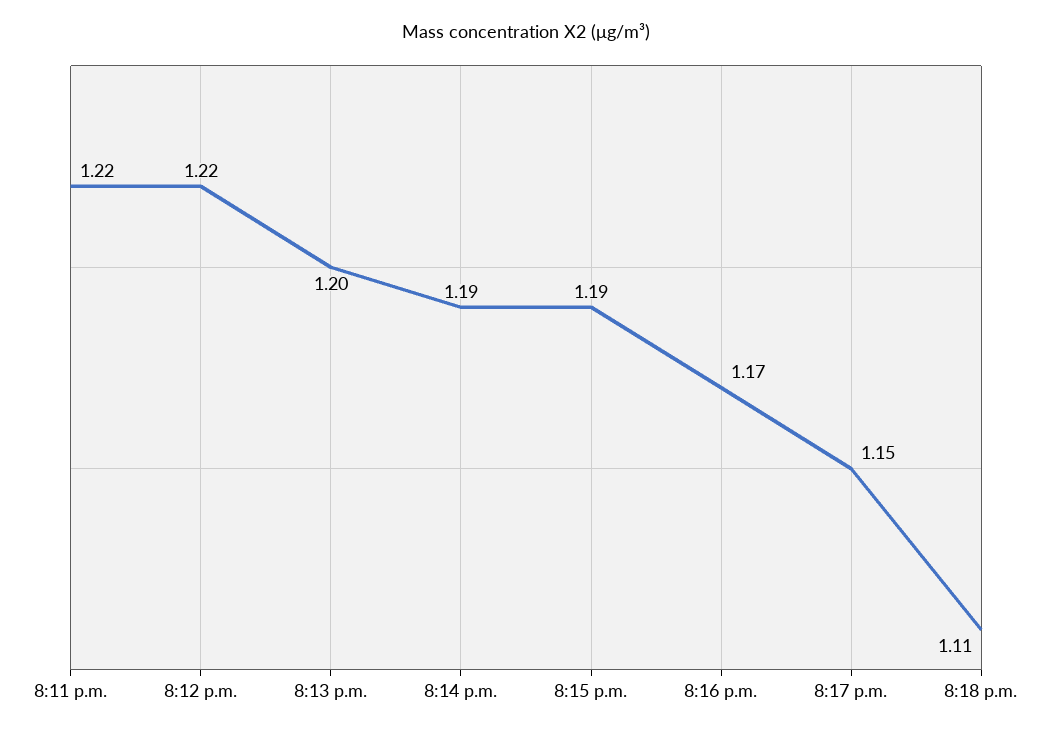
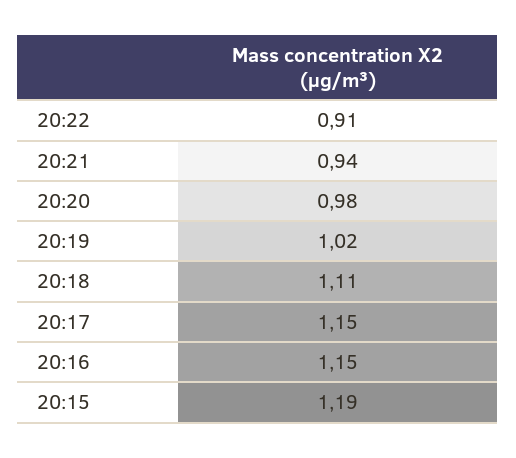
8:11 p.m.: 1.22 -> none
8:12 p.m.: 1.22 -> none
8:13 p.m.: 1.2 -> none
8:14 p.m.: 1.19 -> none
8:16 p.m.: 1.17 -> 1.15
20:22: none -> 0.91
20:21: none -> 0.94
20:20: none -> 0.98
20:19: none -> 1.02

